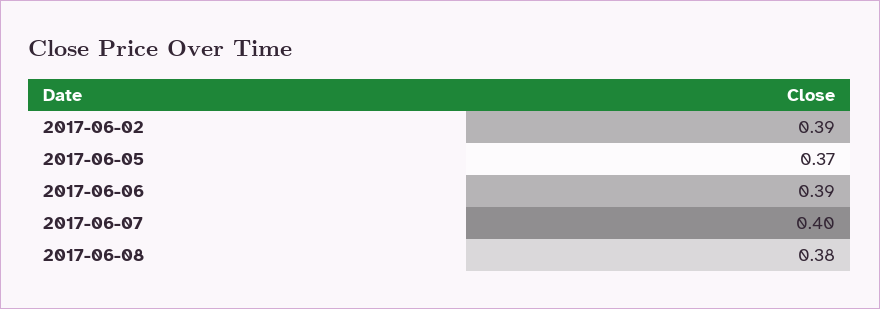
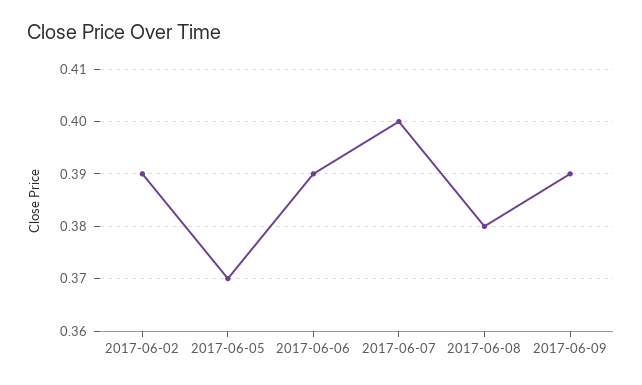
2017-06-09: none -> 0.39

